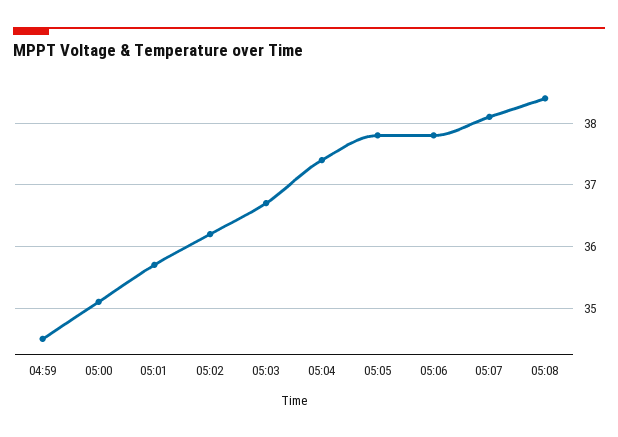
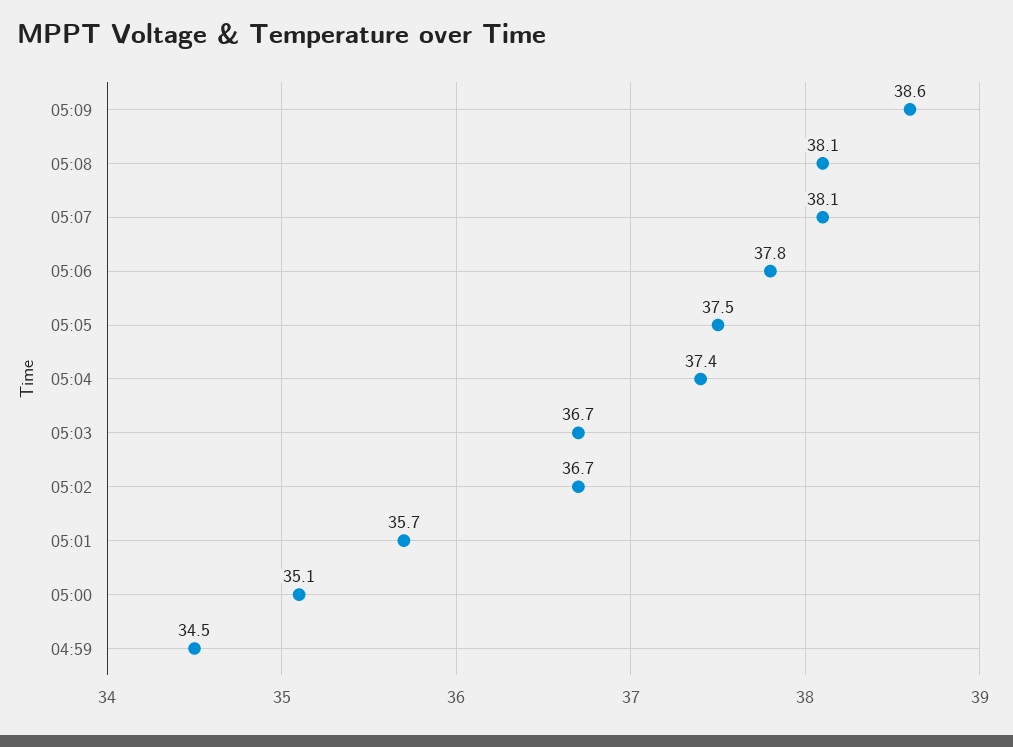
05:02: 36.2 -> 36.7
05:05: 37.8 -> 37.5
05:08: 38.4 -> 38.1
05:09: none -> 38.6

